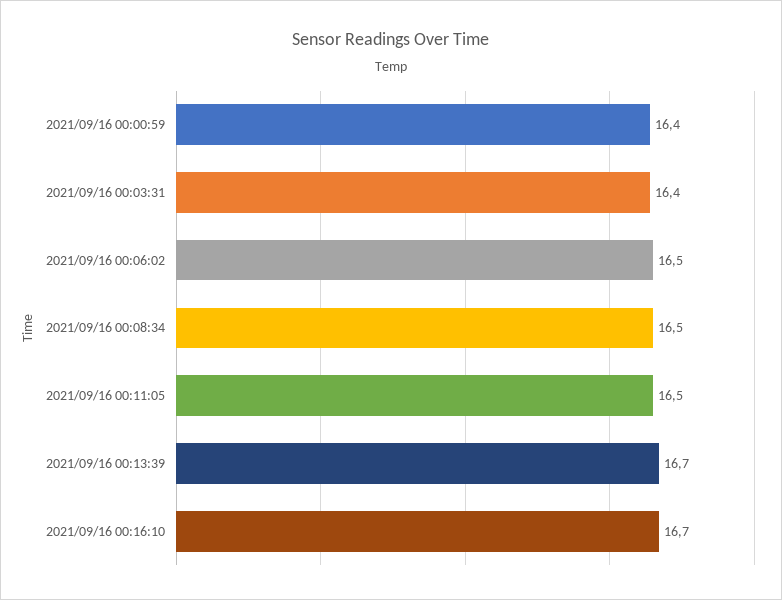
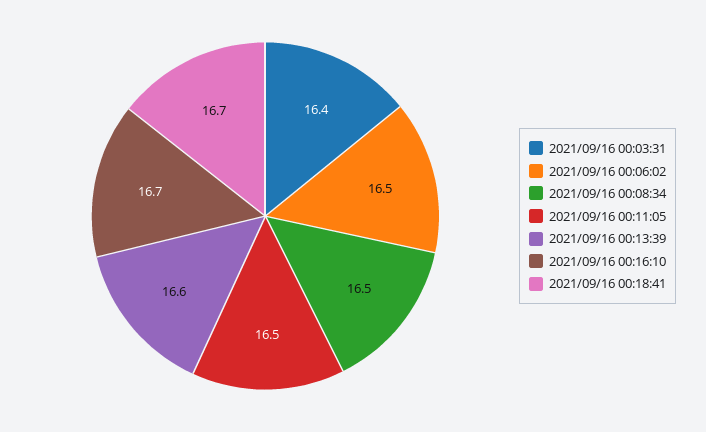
2021/09/16 00:00:59: 16.4 -> none
2021/09/16 00:13:39: 16.7 -> 16.6
2021/09/16 00:18:41: none -> 16.7

